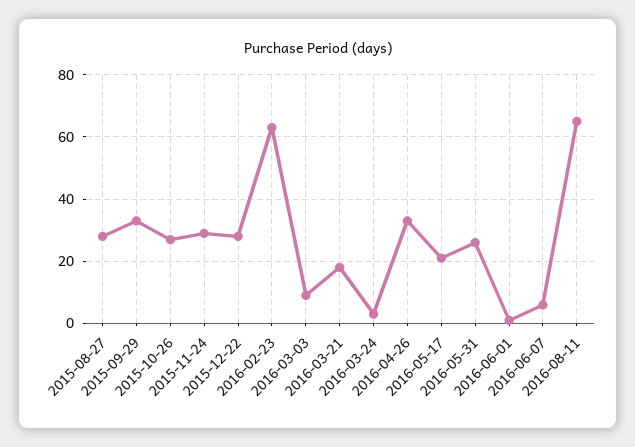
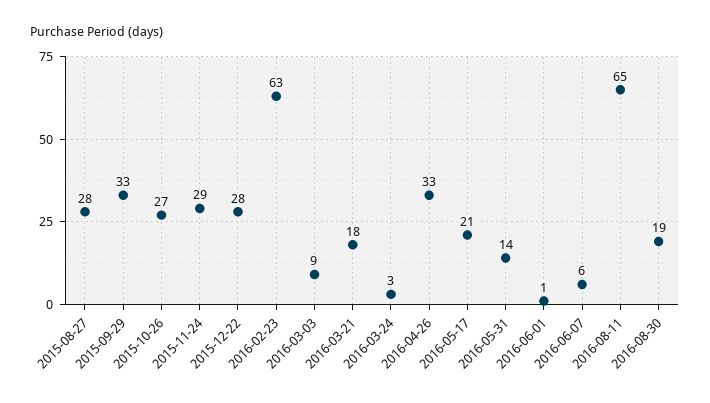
2016-05-31: 25 -> 14
2016-08-30: none -> 19

